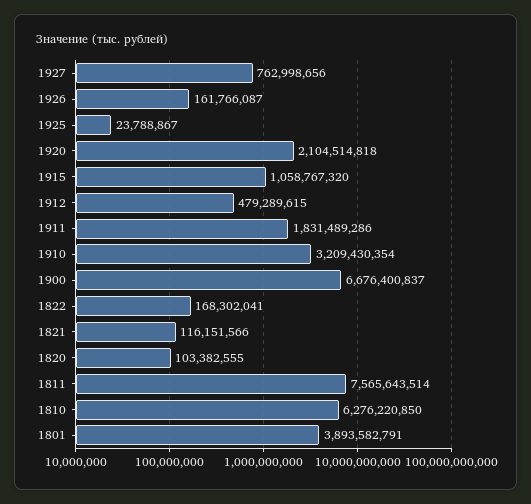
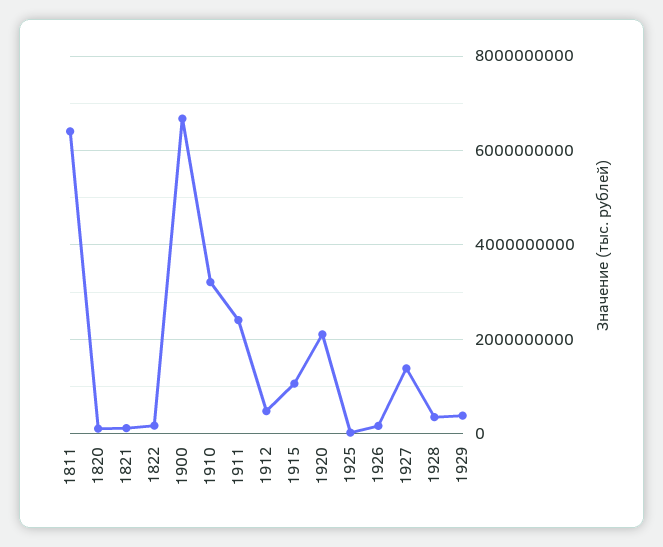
1927: 762998656 -> 1400000000
1911: 1831489286 -> 2400000000
1811: 7565643514 -> 6400000000
1810: 6276220850 -> none
1801: 3893582791 -> none
1928: none -> 400000000
1929: none -> 400000000

